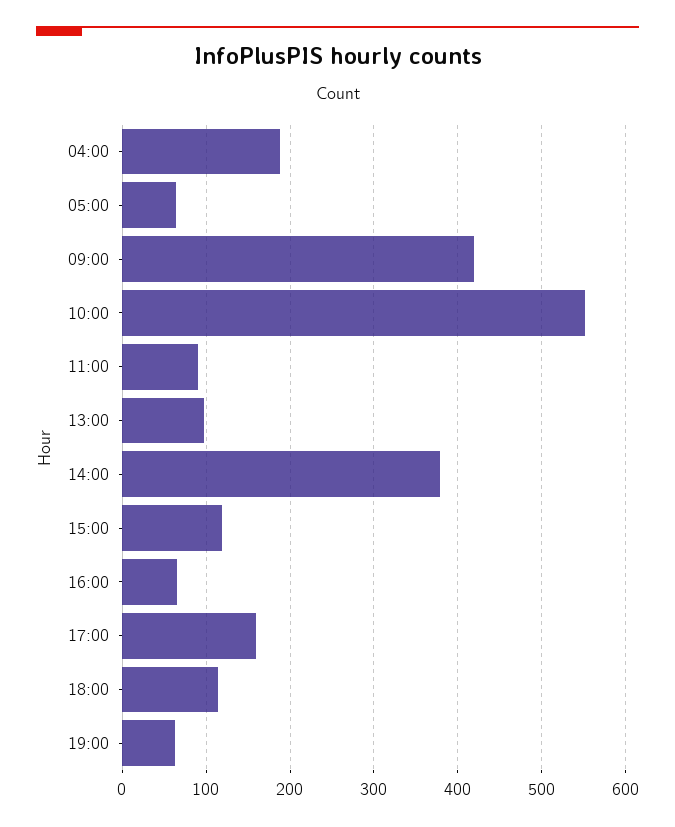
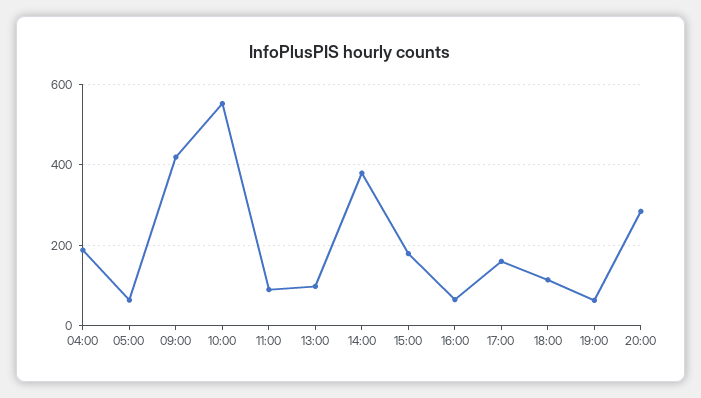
15:00: 120 -> 180
20:00: none -> 280

